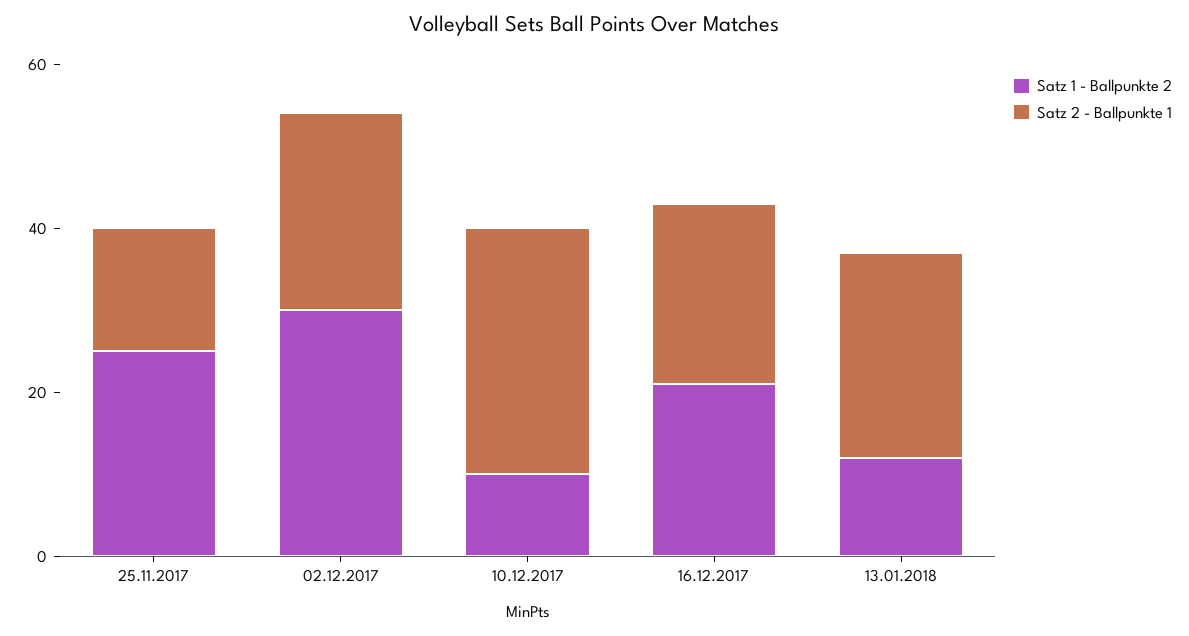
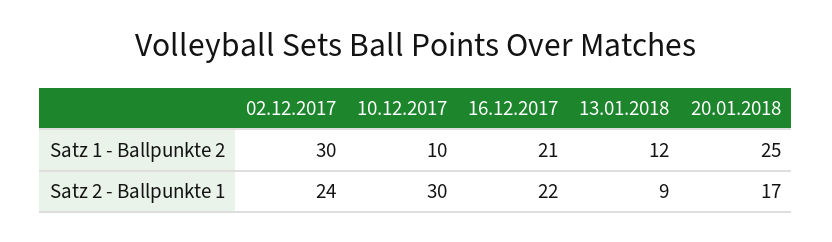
Satz 1 - Ballpunkte 2, 25.11.2017: 25 -> none
Satz 2 - Ballpunkte 1, 25.11.2017: 15 -> none
Satz 2 - Ballpunkte 1, 13.01.2018: 25 -> 9
Satz 1 - Ballpunkte 2, 20.01.2018: none -> 25
Satz 2 - Ballpunkte 1, 20.01.2018: none -> 17

